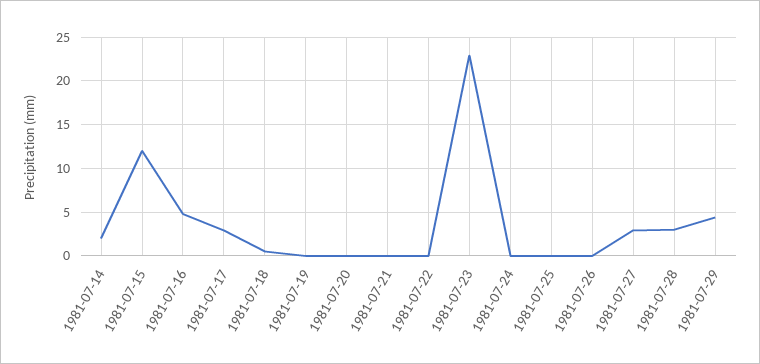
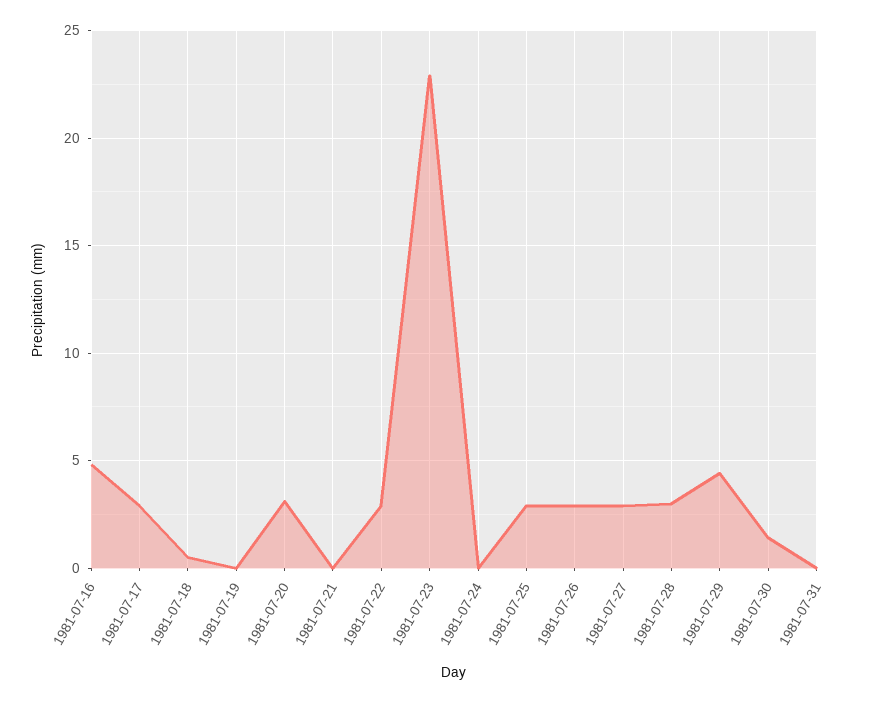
1981-07-14: 2 -> none
1981-07-15: 12 -> none
1981-07-20: 0 -> 3
1981-07-22: 0 -> 3
1981-07-25: 0 -> 3
1981-07-26: 0 -> 3
1981-07-30: none -> 1.5
1981-07-31: none -> 0

